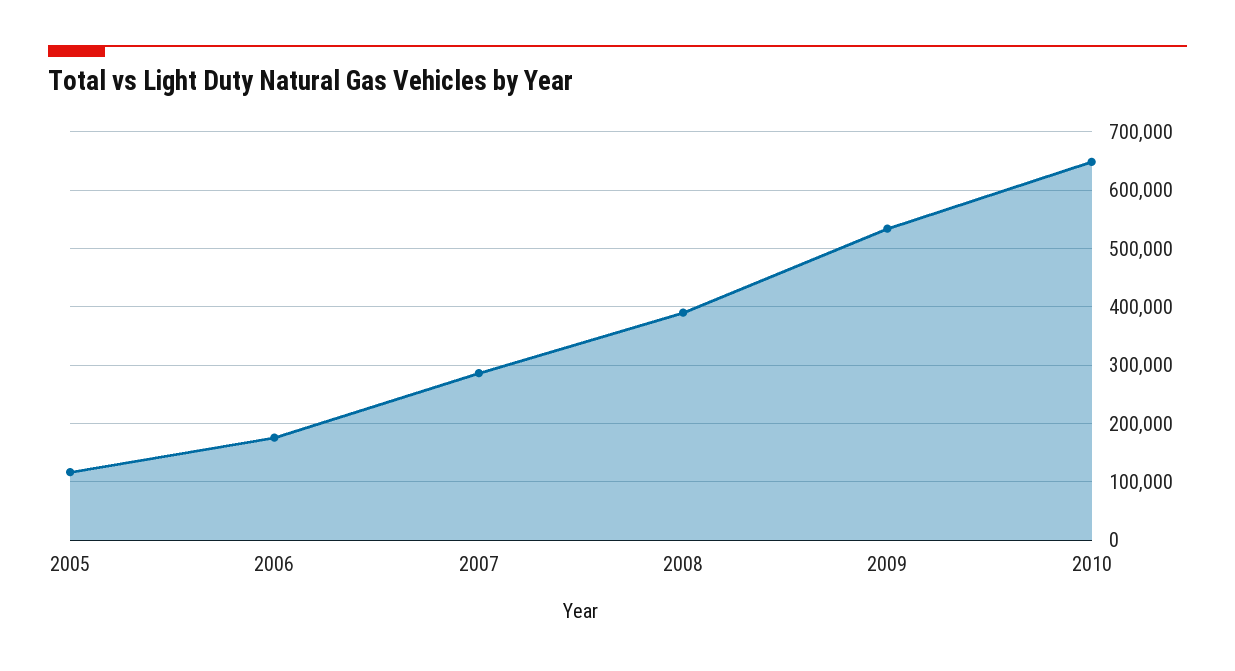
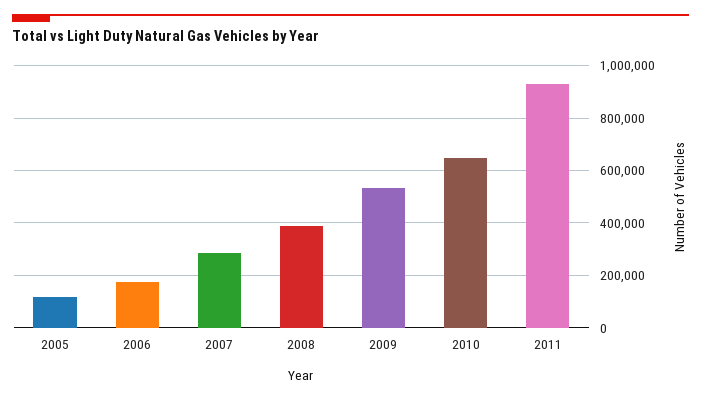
2011: none -> 925000

